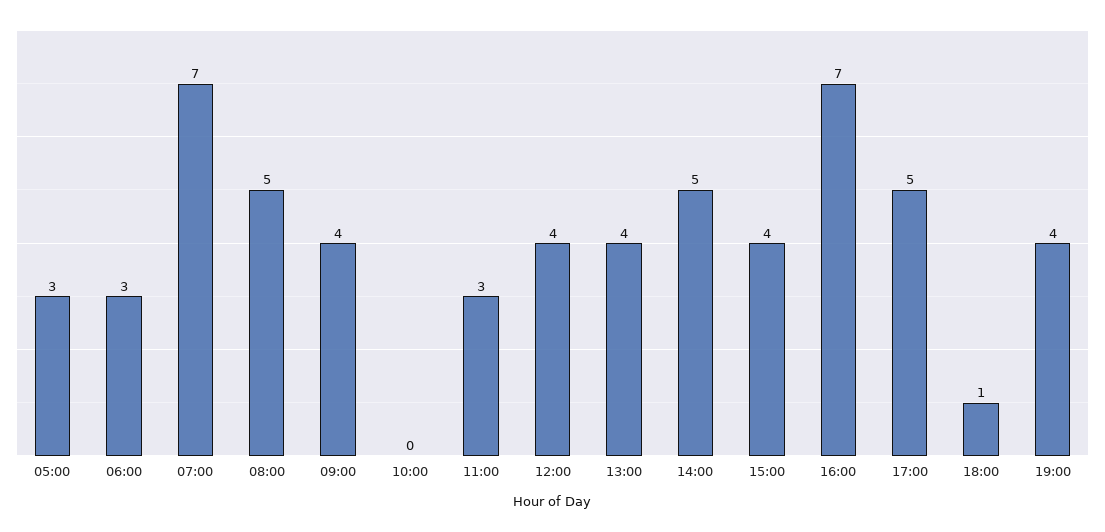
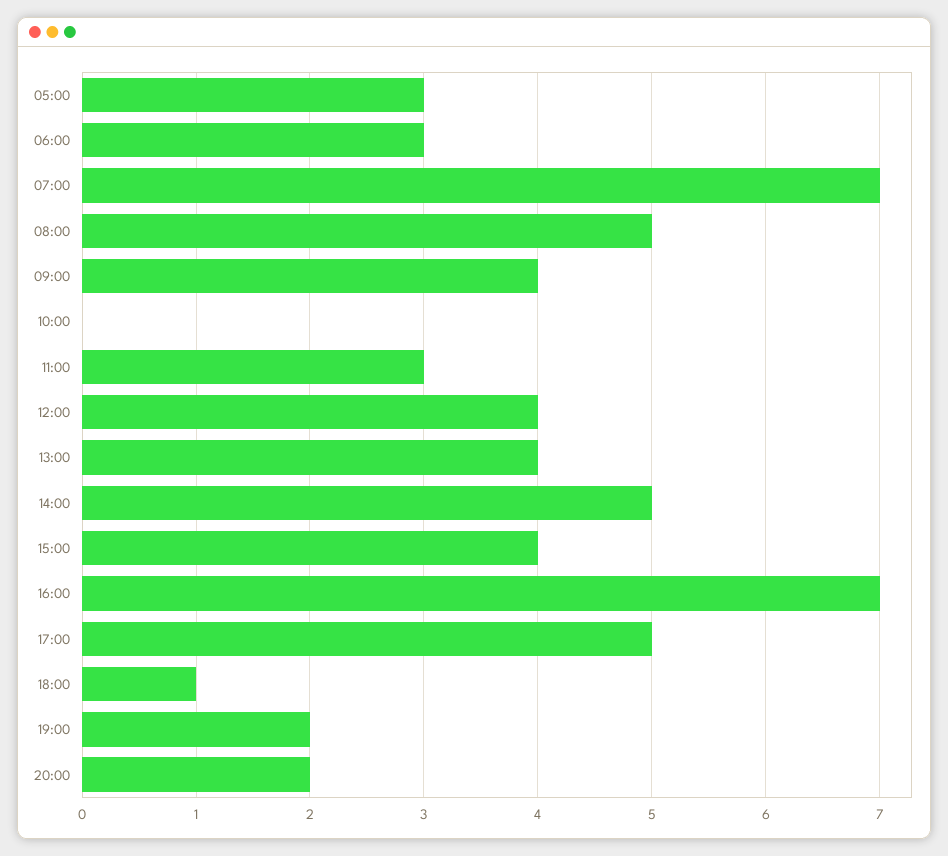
19:00: 4 -> 2
20:00: none -> 2

